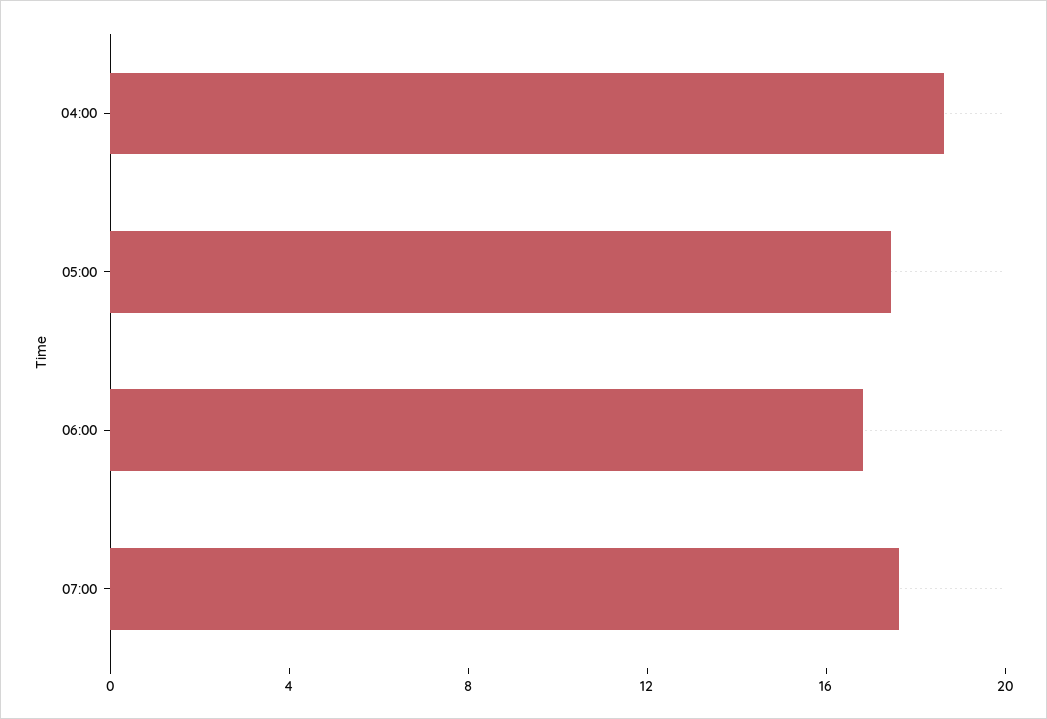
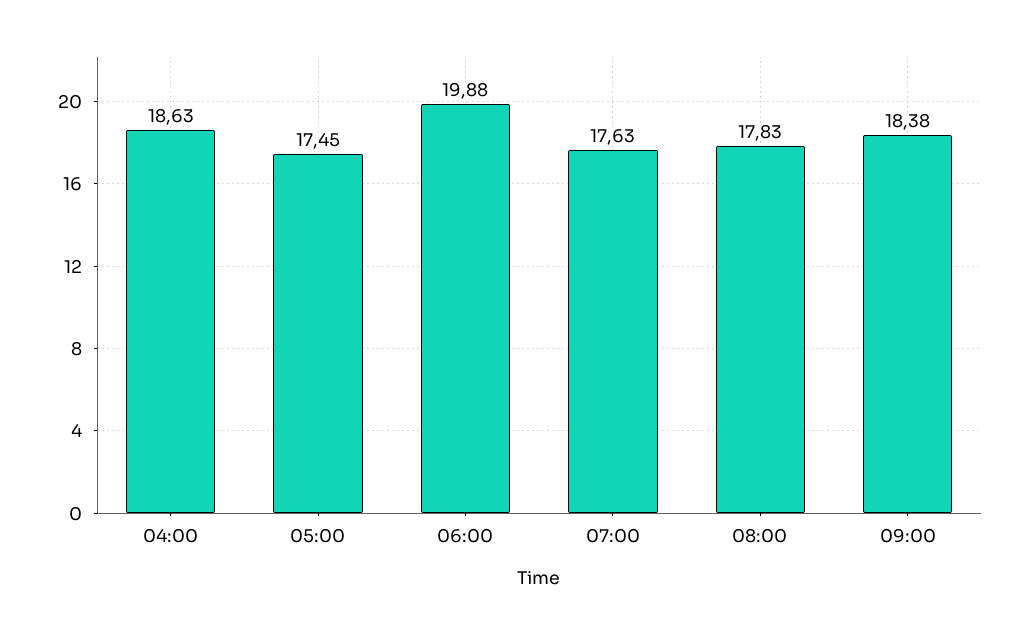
06:00: 17 -> 19.88
08:00: none -> 17.83
09:00: none -> 18.38

